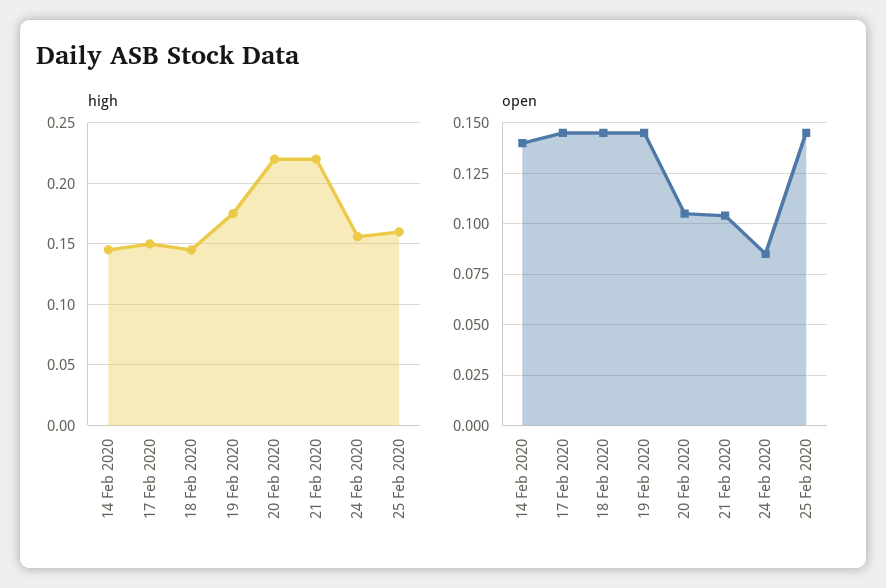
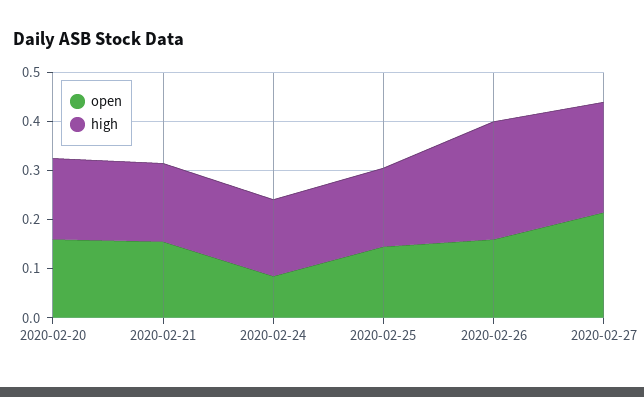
high, 14 Feb 2020: 0.145 -> none
high, 17 Feb 2020: 0.15 -> none
high, 18 Feb 2020: 0.145 -> none
high, 19 Feb 2020: 0.175 -> none
high, 20 Feb 2020: 0.22 -> 0.16
high, 21 Feb 2020: 0.22 -> 0.16
open, 14 Feb 2020: 0.14 -> none
open, 17 Feb 2020: 0.145 -> none
open, 18 Feb 2020: 0.145 -> none
open, 19 Feb 2020: 0.145 -> none
open, 20 Feb 2020: 0.105 -> 0.16
open, 21 Feb 2020: 0.105 -> 0.16
open, 2020-02-26: none -> 0.16
high, 2020-02-26: none -> 0.24
open, 2020-02-27: none -> 0.22
high, 2020-02-27: none -> 0.22

